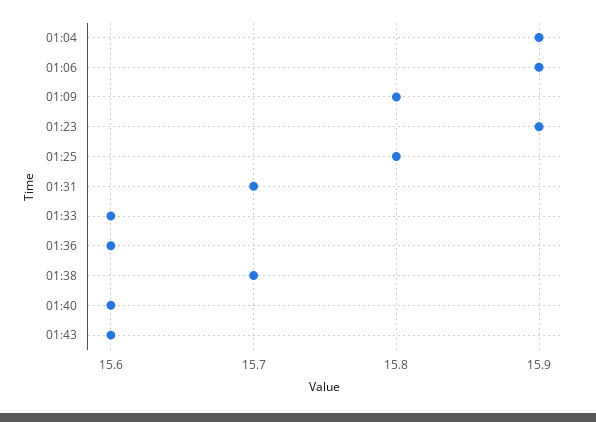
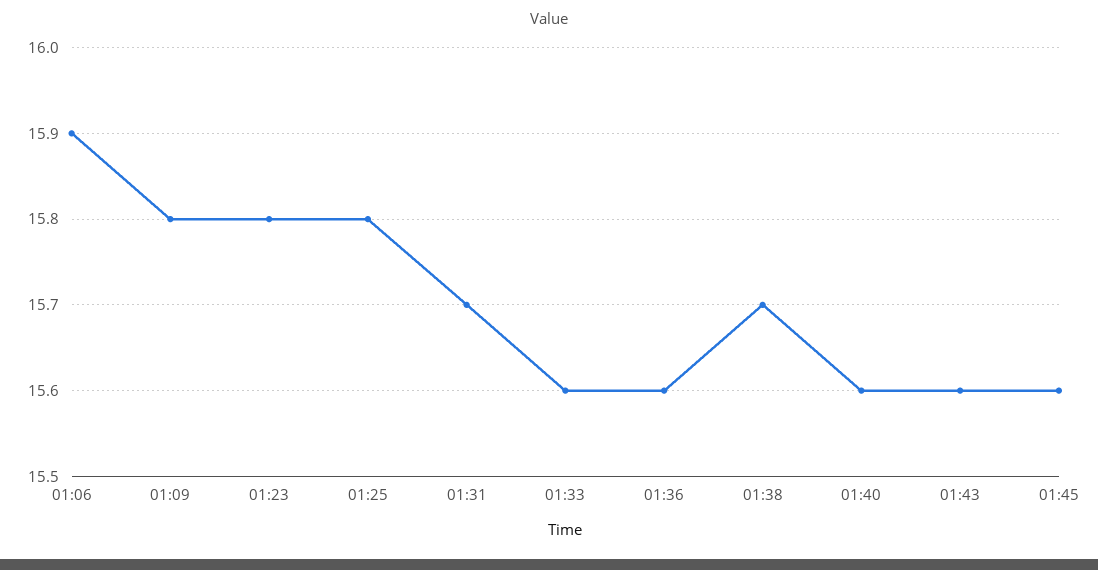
01:04: 15.9 -> none
01:23: 15.9 -> 15.8
01:45: none -> 15.6

